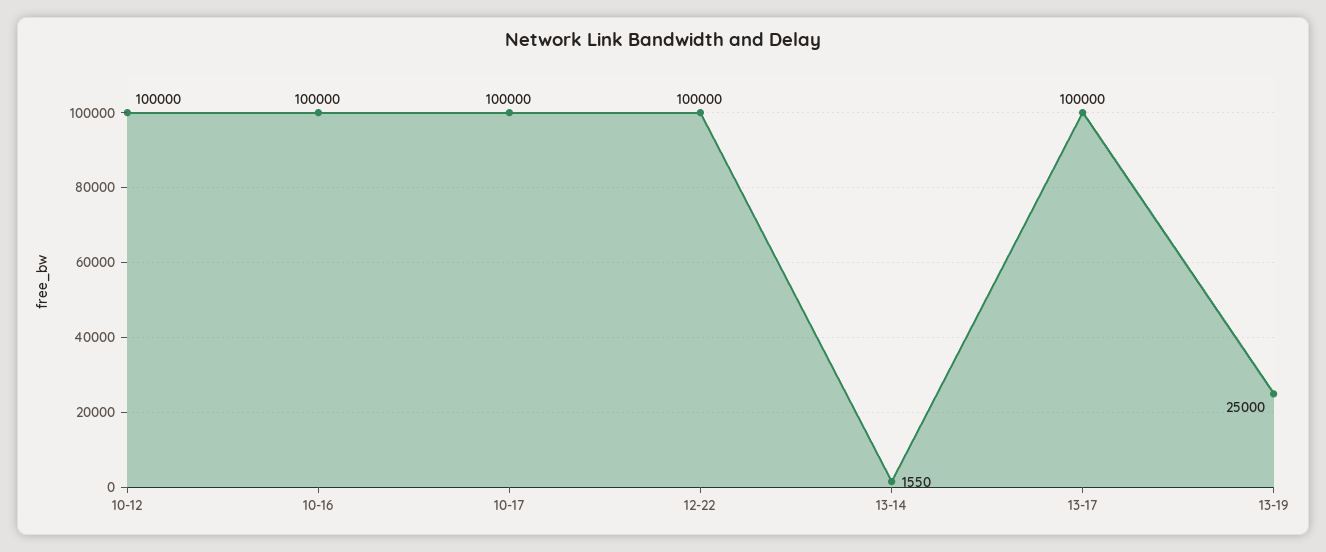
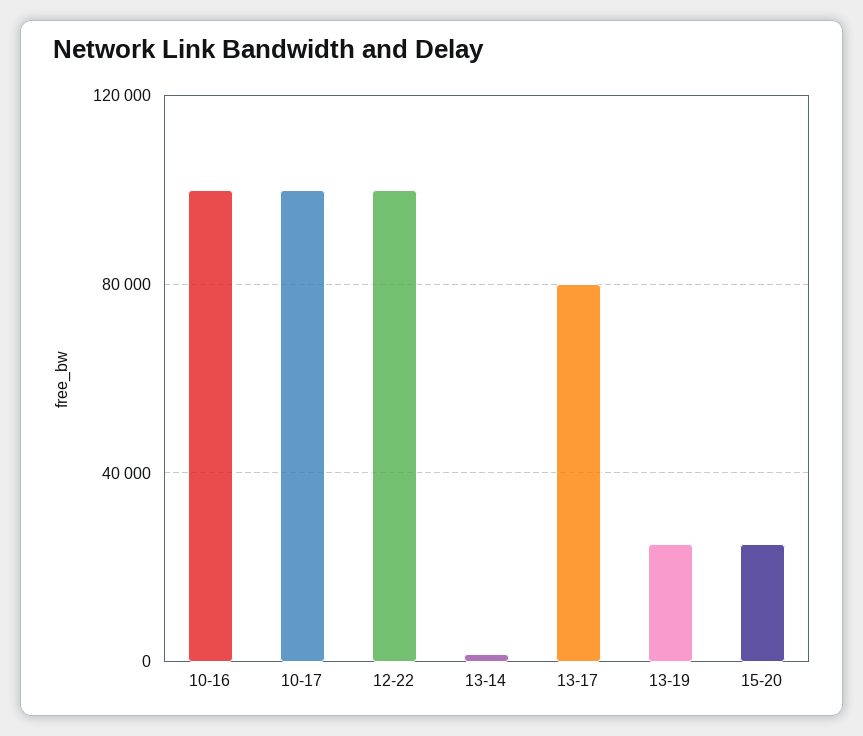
10-12: 100000 -> none
13-17: 100000 -> 80000
15-20: none -> 25000

